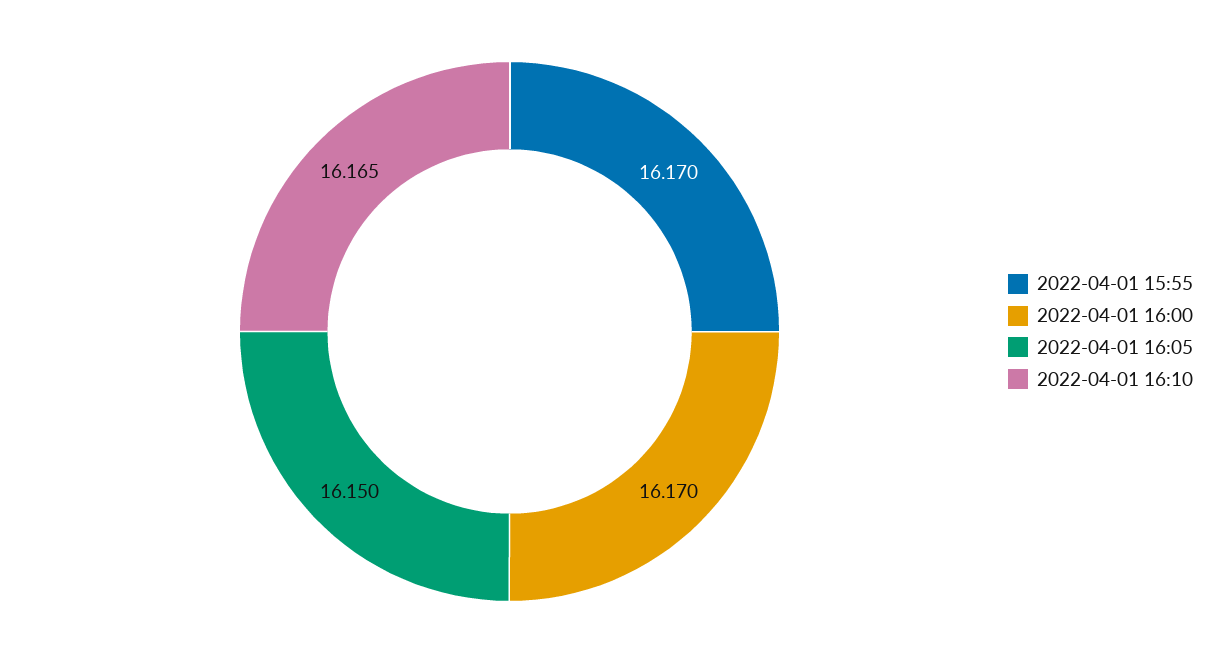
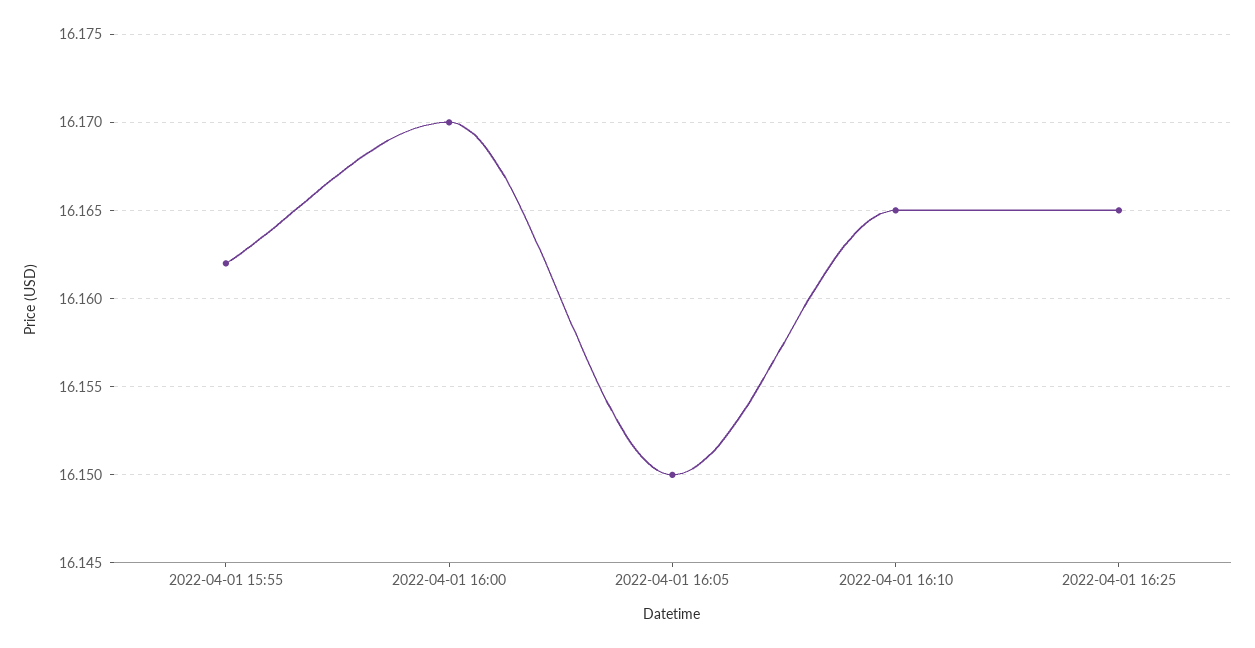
2022-04-01 15:55: 16.17 -> 16.162
2022-04-01 16:25: none -> 16.165

